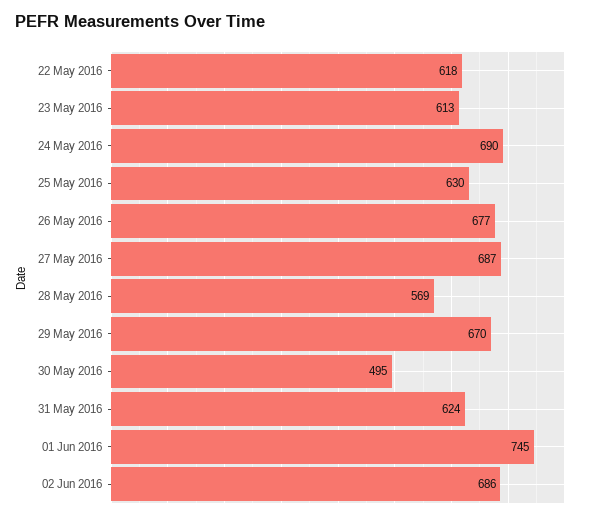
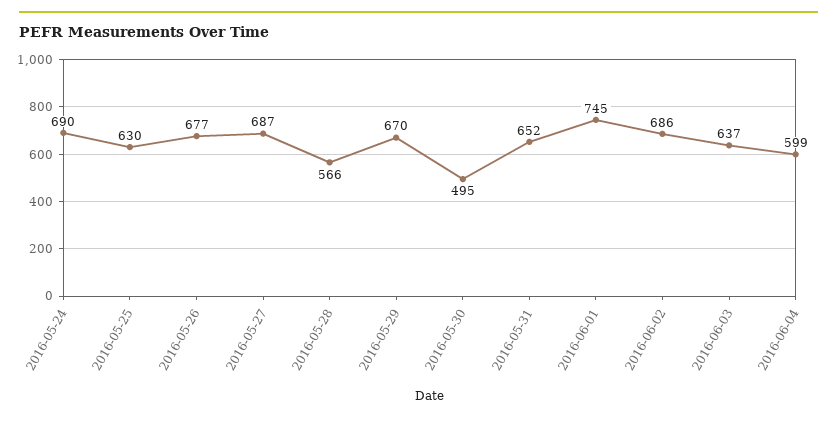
22 May 2016: 618 -> none
23 May 2016: 613 -> none
28 May 2016: 569 -> 566
31 May 2016: 624 -> 652
2016-06-03: none -> 637
2016-06-04: none -> 599

